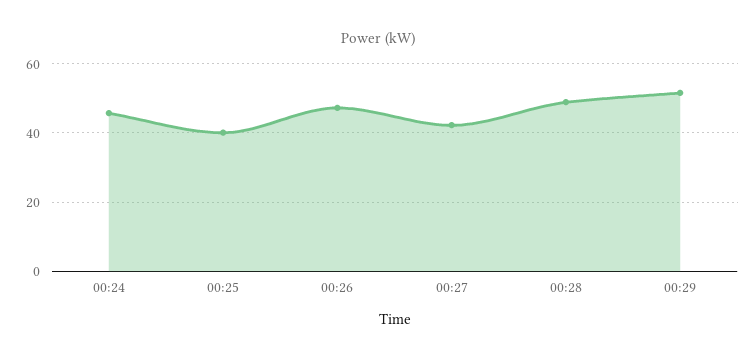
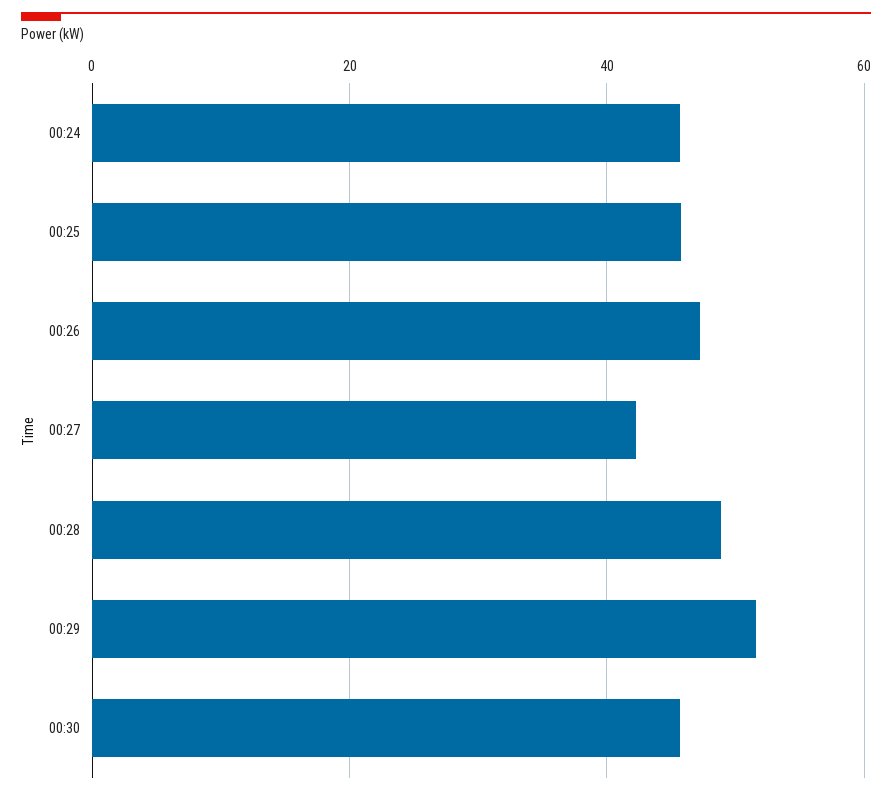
00:25: 40 -> 46
00:30: none -> 46

